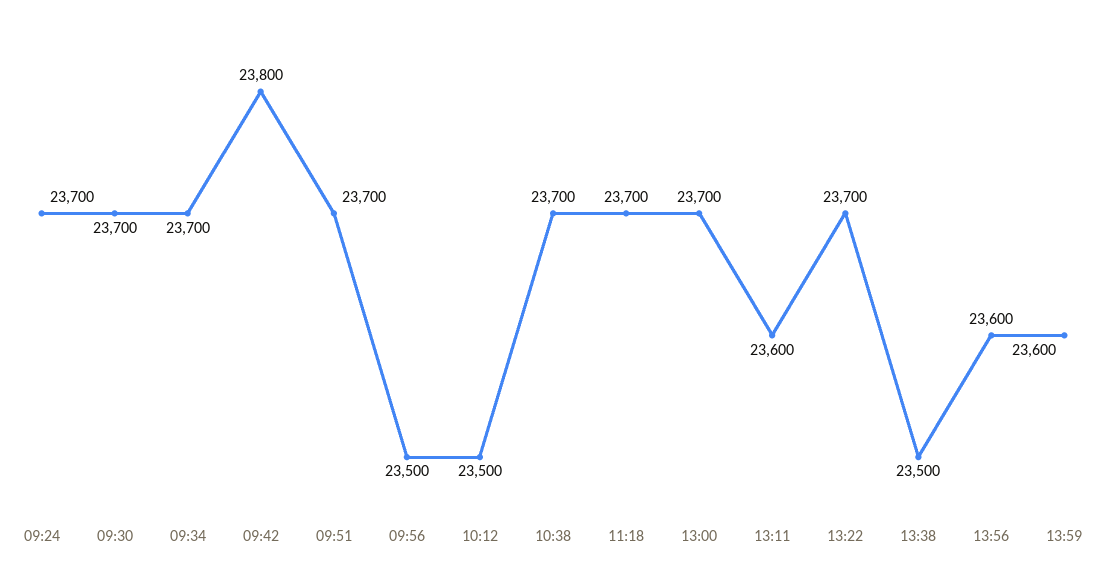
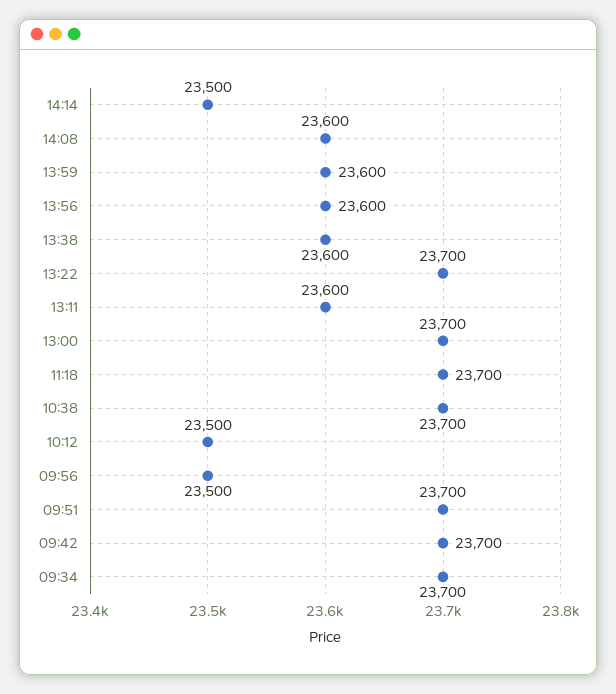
09:24: 23700 -> none
09:30: 23700 -> none
09:42: 23800 -> 23700
13:38: 23500 -> 23600
14:14: none -> 23500
14:08: none -> 23600

